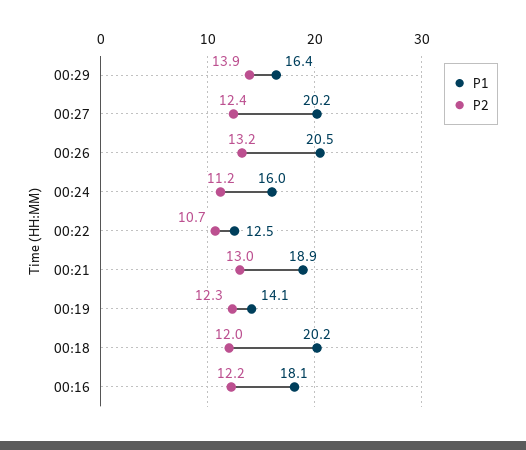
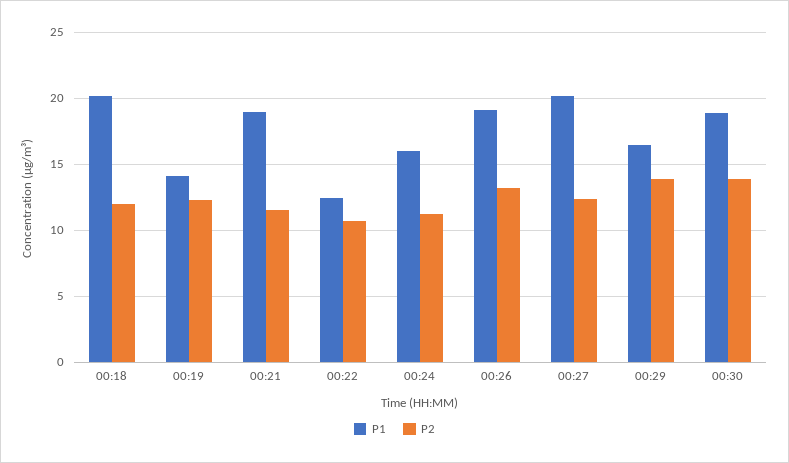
P1, 00:26: 20.5 -> 19
P2, 00:21: 13 -> 11.5
P1, 00:16: 18.1 -> none
P2, 00:16: 12.2 -> none
P1, 00:30: none -> 19
P2, 00:30: none -> 14

